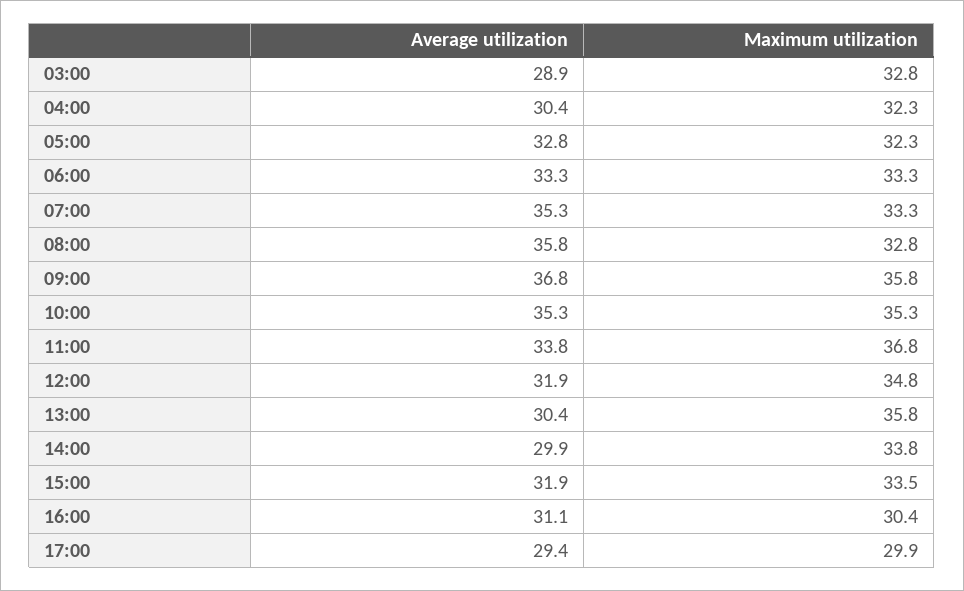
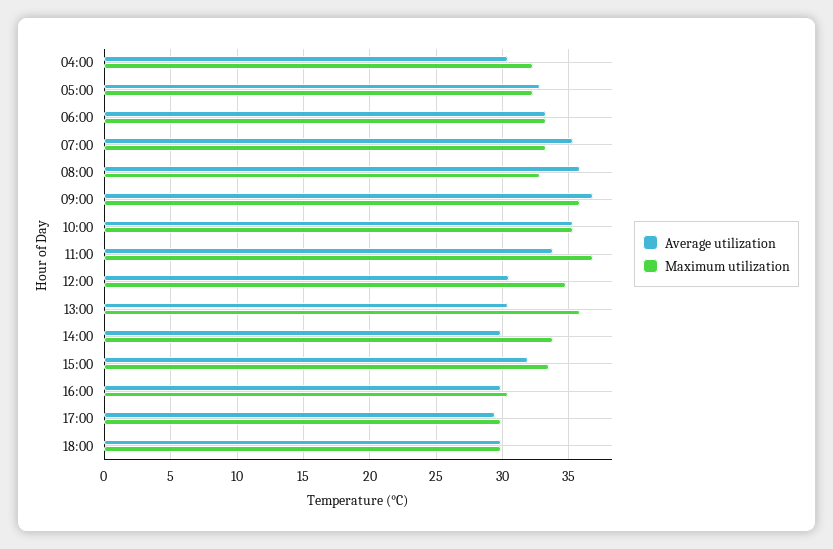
Average utilization, 03:00: 28.9 -> none
Maximum utilization, 03:00: 32.8 -> none
Average utilization, 12:00: 31.9 -> 30.5
Average utilization, 16:00: 31.1 -> 30
Average utilization, 18:00: none -> 30
Maximum utilization, 18:00: none -> 30

